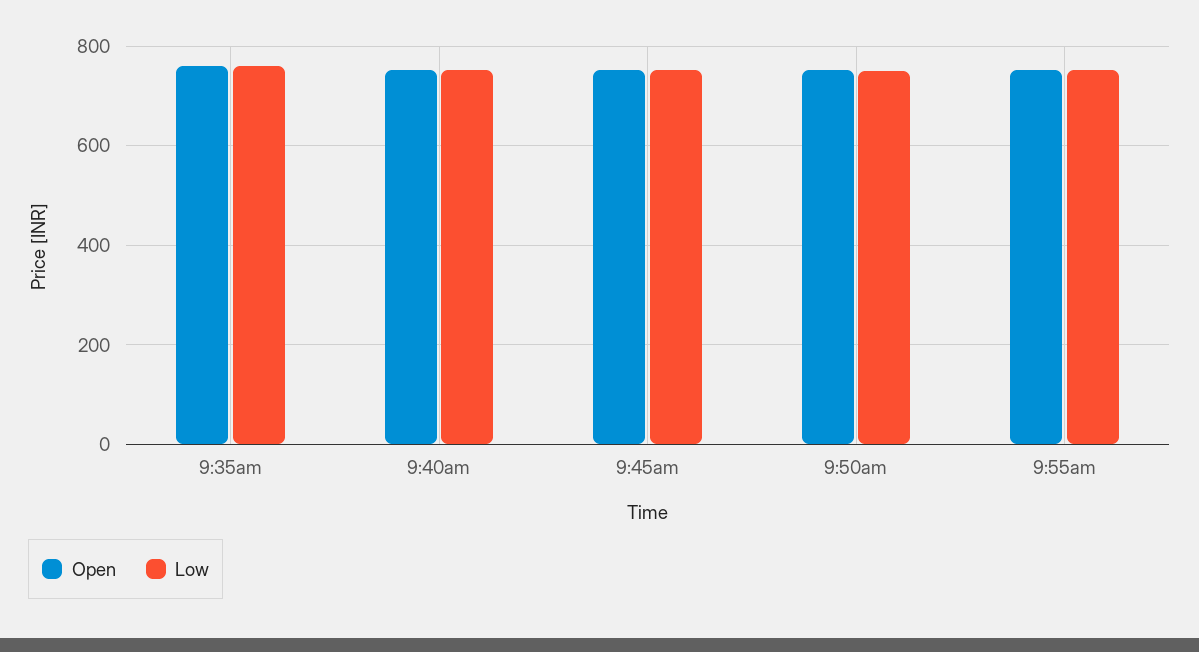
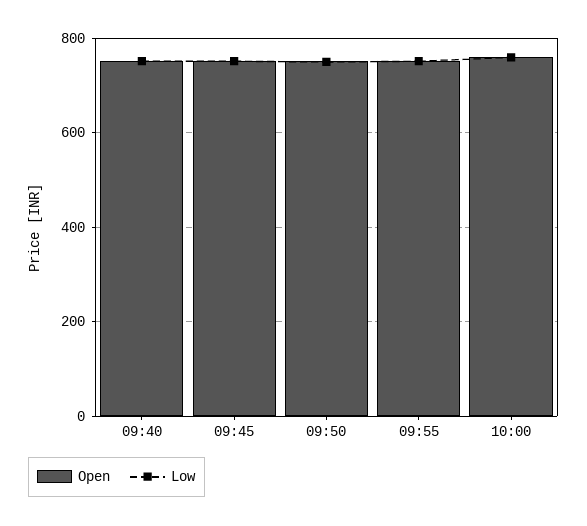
Open, 9:35am: 760 -> none
Low, 9:35am: 760 -> none
Open, 10:00: none -> 760
Low, 10:00: none -> 760

